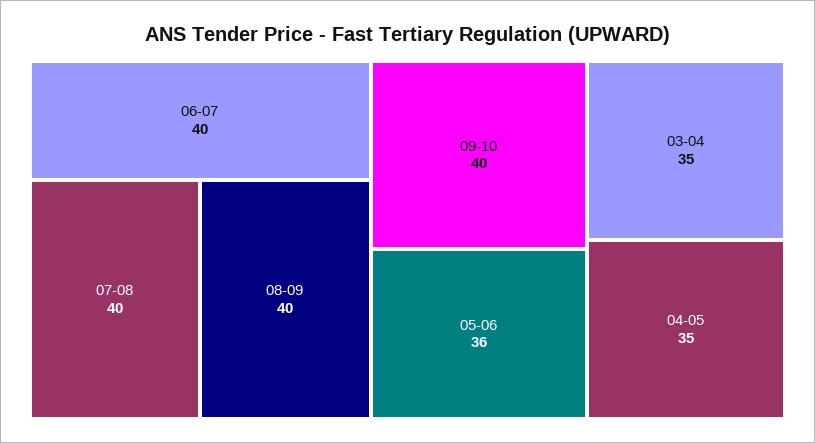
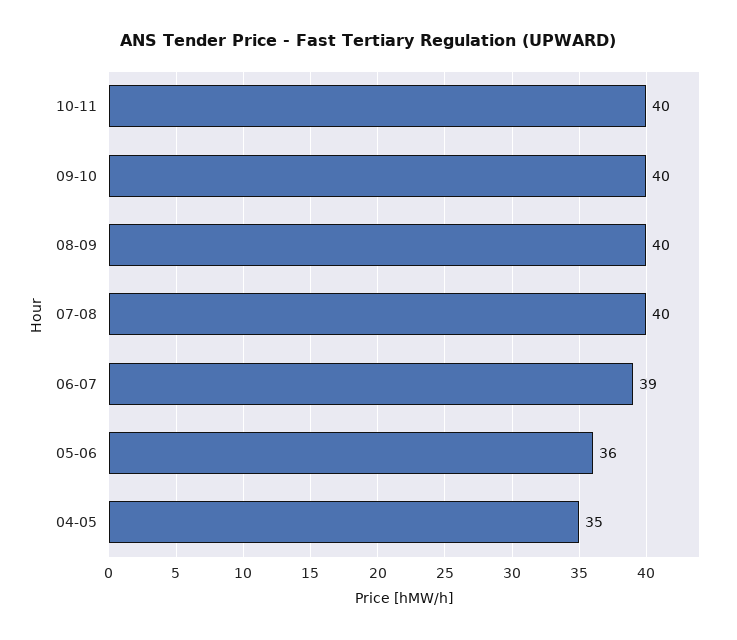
06-07: 40 -> 39
03-04: 35 -> none
10-11: none -> 40

